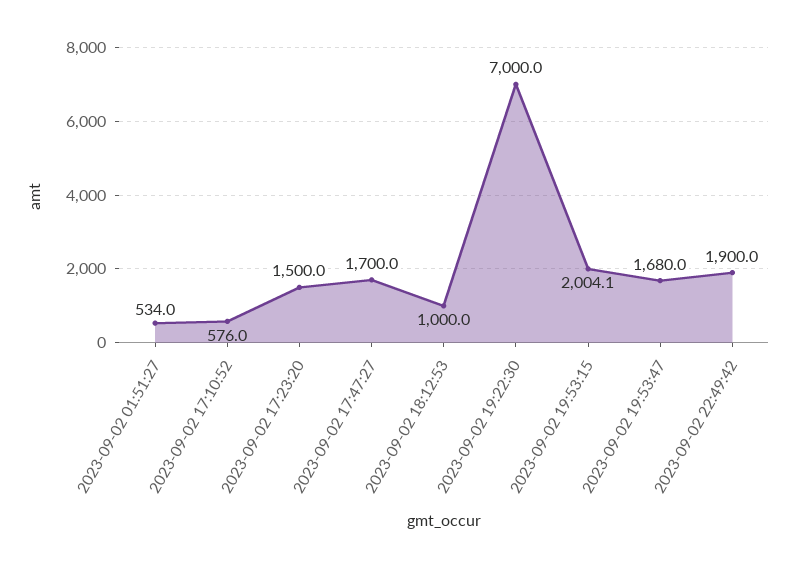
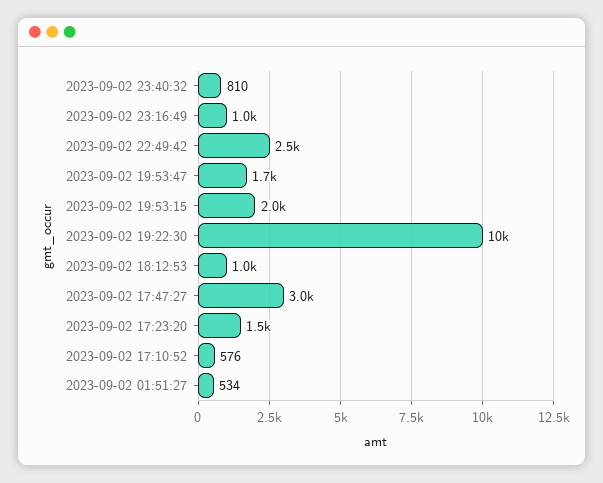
2023-09-02 17:47:27: 1700 -> 3000
2023-09-02 19:22:30: 7000 -> 10000
2023-09-02 22:49:42: 1900 -> 2500
2023-09-02 23:40:32: none -> 810
2023-09-02 23:16:49: none -> 1000

